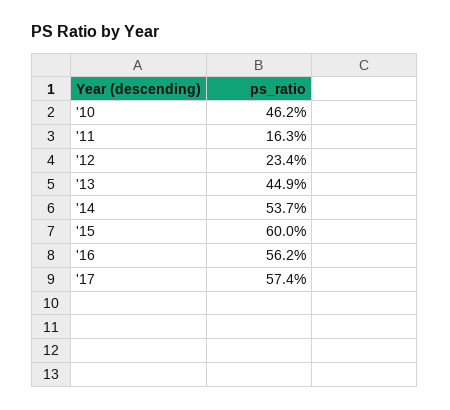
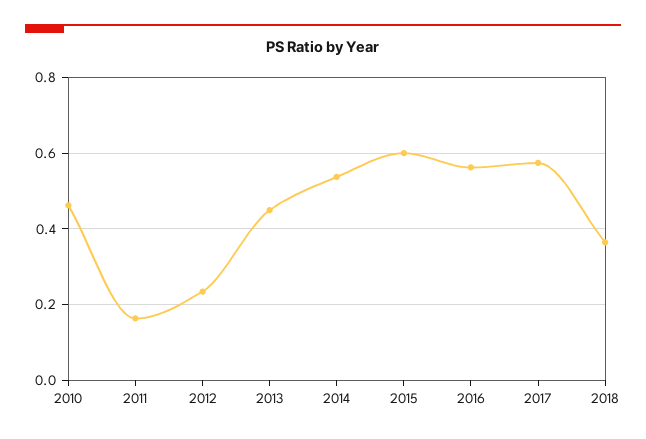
2018: none -> 0.36

